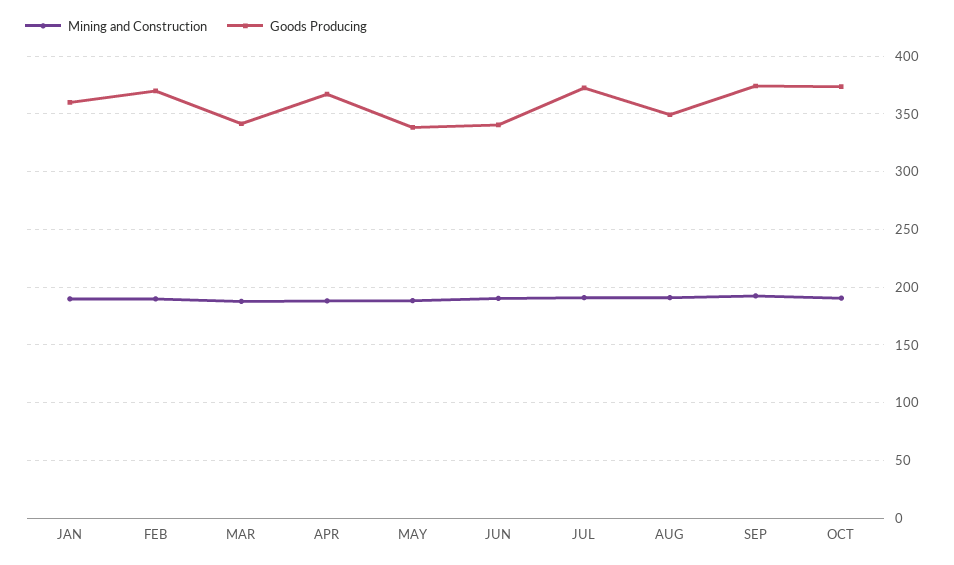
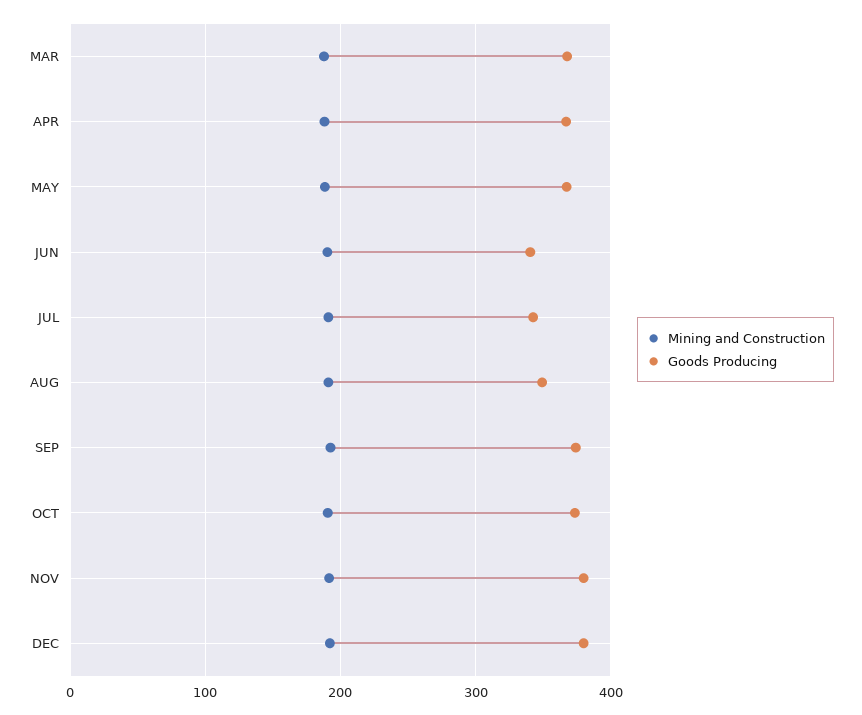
Mining and Construction, JAN: 190 -> none
Goods Producing, JAN: 360 -> none
Mining and Construction, FEB: 190 -> none
Goods Producing, FEB: 370 -> none
Goods Producing, MAR: 340 -> 370
Goods Producing, MAY: 340 -> 370
Goods Producing, JUL: 370 -> 340
Mining and Construction, NOV: none -> 190
Goods Producing, NOV: none -> 380
Mining and Construction, DEC: none -> 190
Goods Producing, DEC: none -> 380

